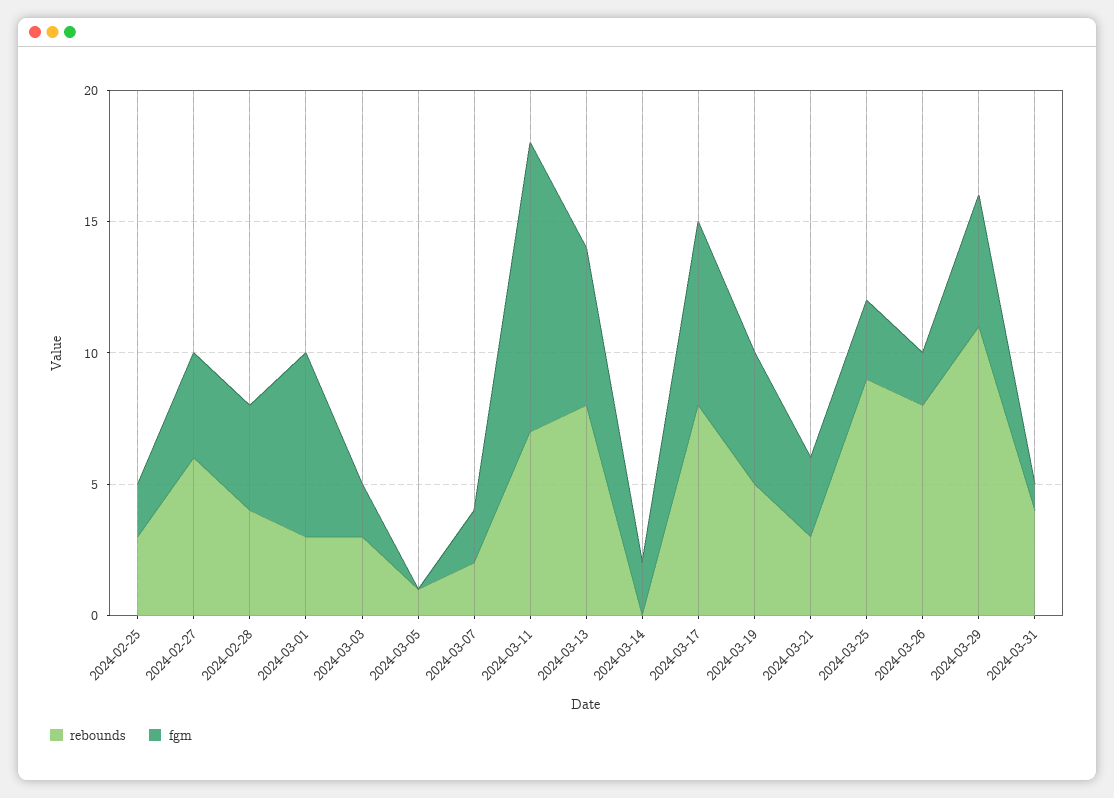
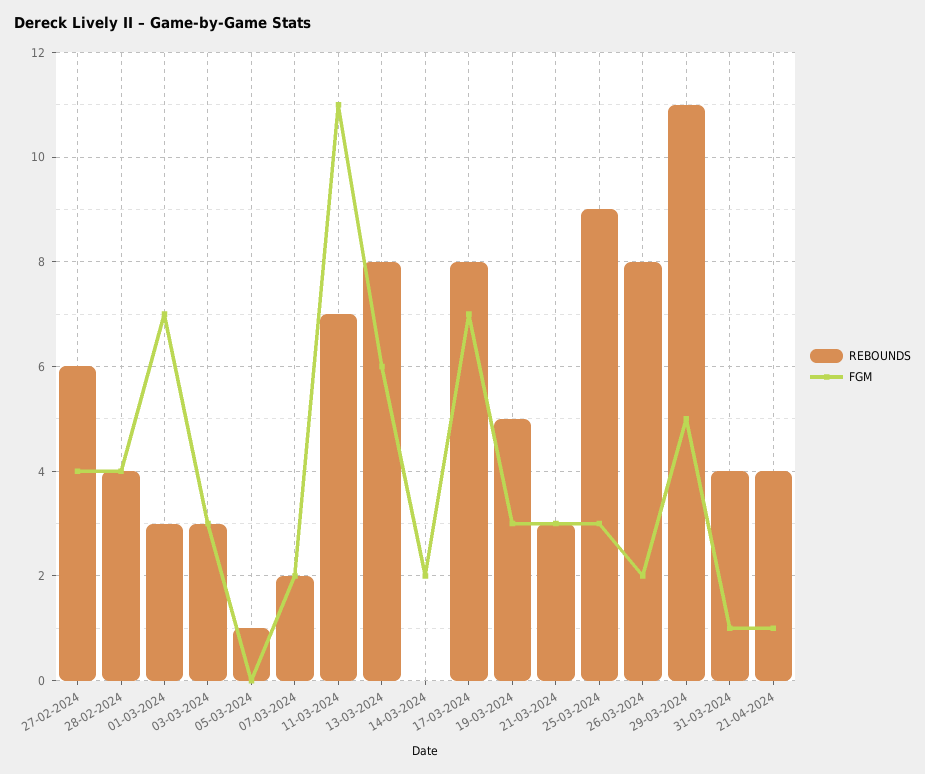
rebounds, 2024-02-25: 3 -> none
fgm, 2024-02-25: 2 -> none
fgm, 2024-03-03: 2 -> 3
fgm, 2024-03-19: 5 -> 3
rebounds, 21-04-2024: none -> 4
fgm, 21-04-2024: none -> 1

